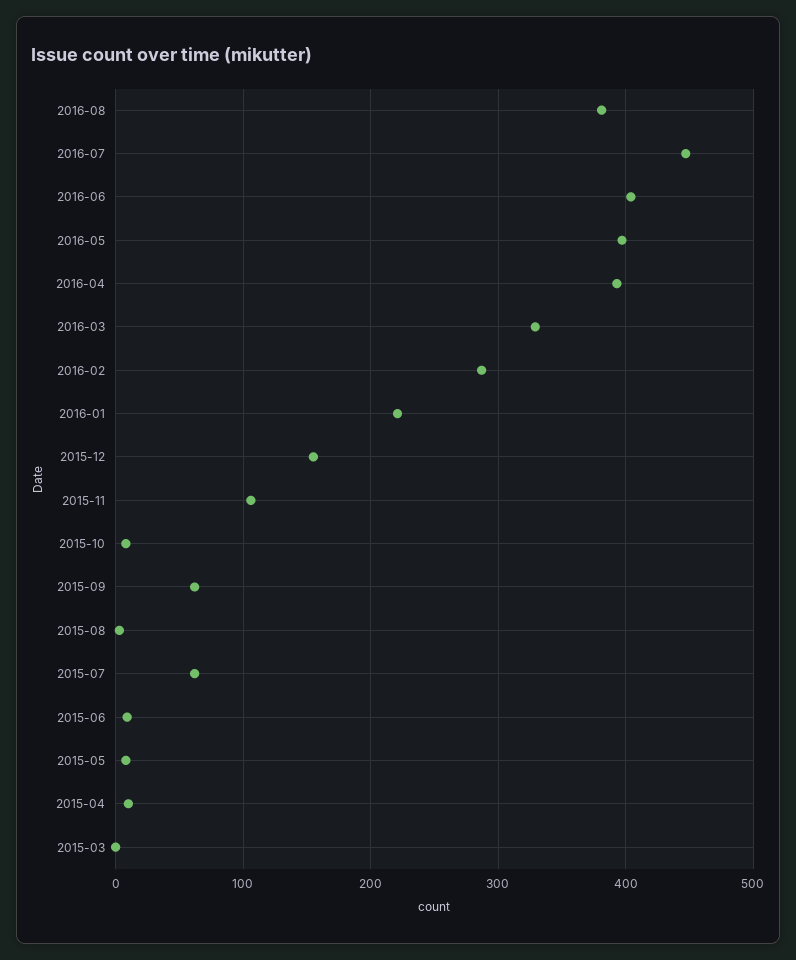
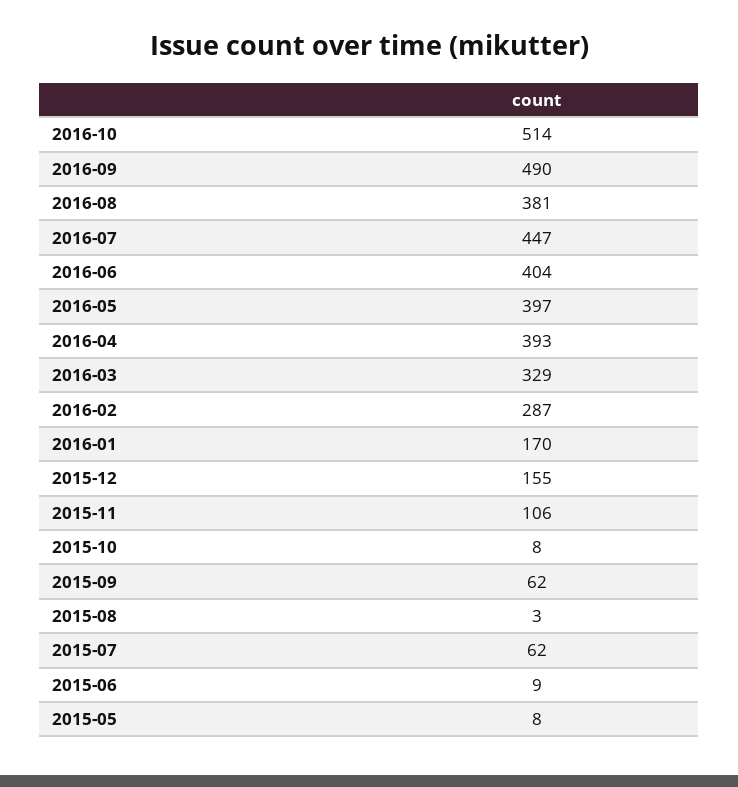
2016-01: 220 -> 170
2015-04: 10 -> none
2015-03: 0 -> none
2016-10: none -> 514
2016-09: none -> 490

